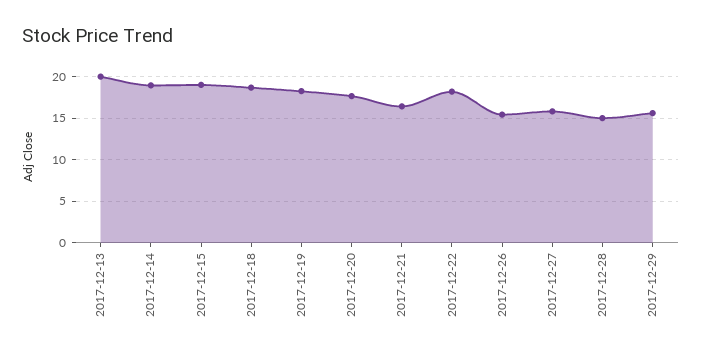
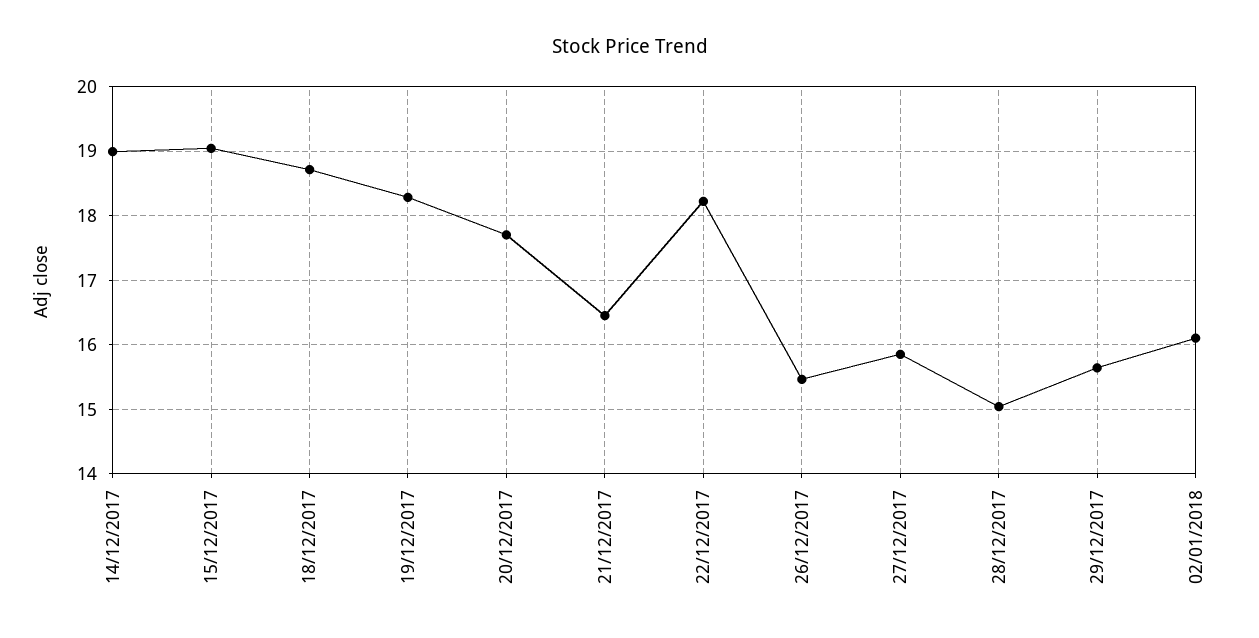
2017-12-13: 20 -> none
02/01/2018: none -> 16.1

